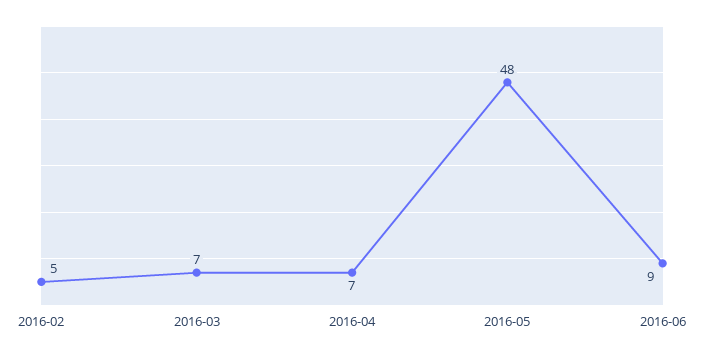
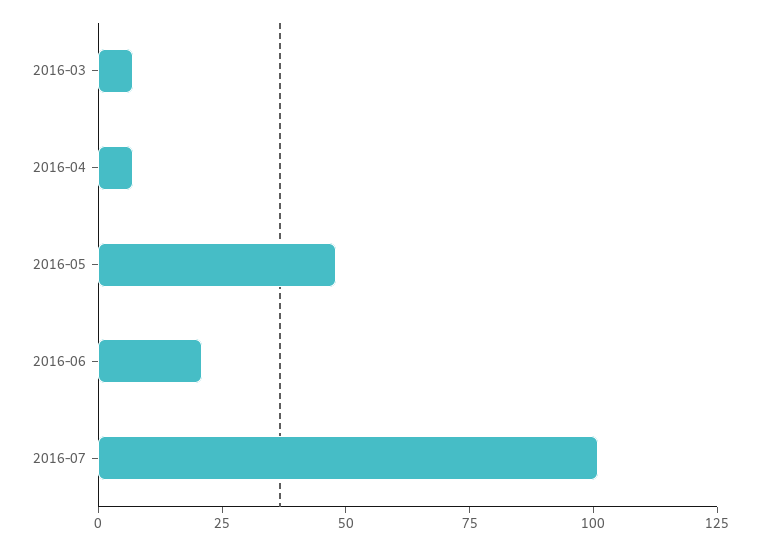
2016-02: 5 -> none
2016-06: 9 -> 20
2016-07: none -> 100

